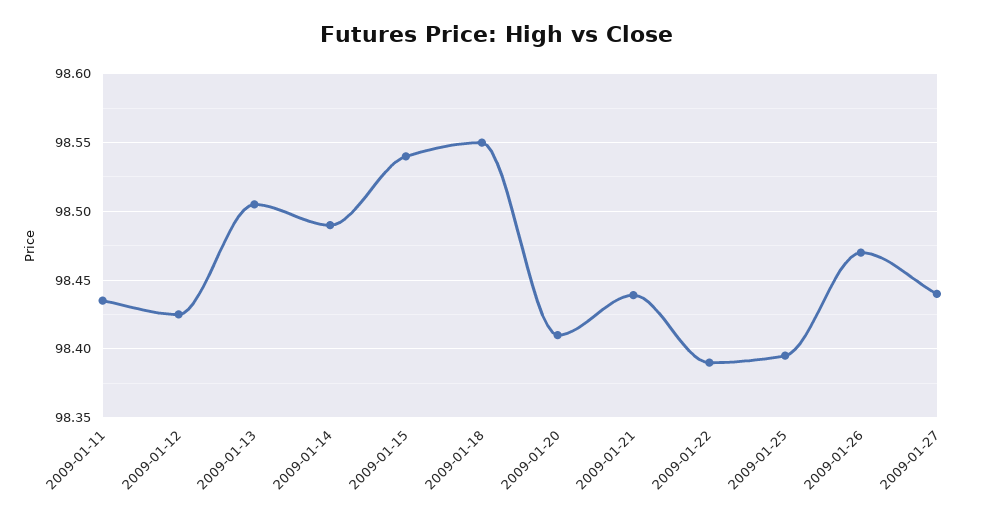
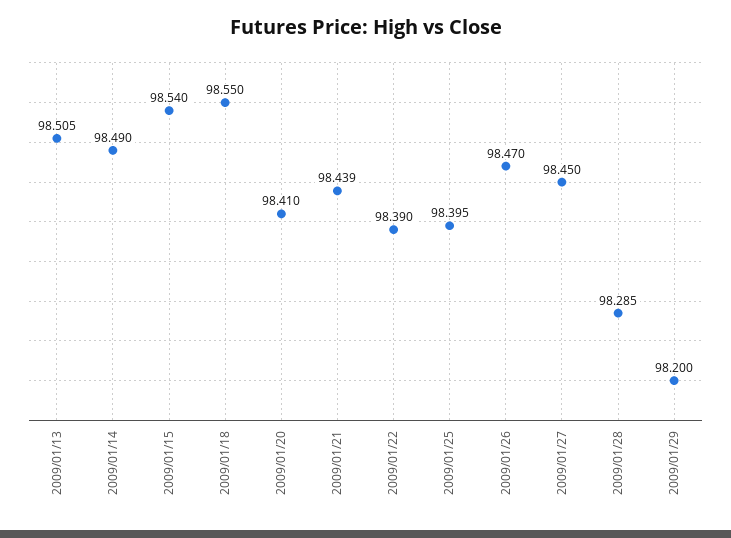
2009-01-11: 98.435 -> none
2009-01-12: 98.425 -> none
2009-01-27: 98.44 -> 98.45
2009/01/28: none -> 98.285
2009/01/29: none -> 98.2

